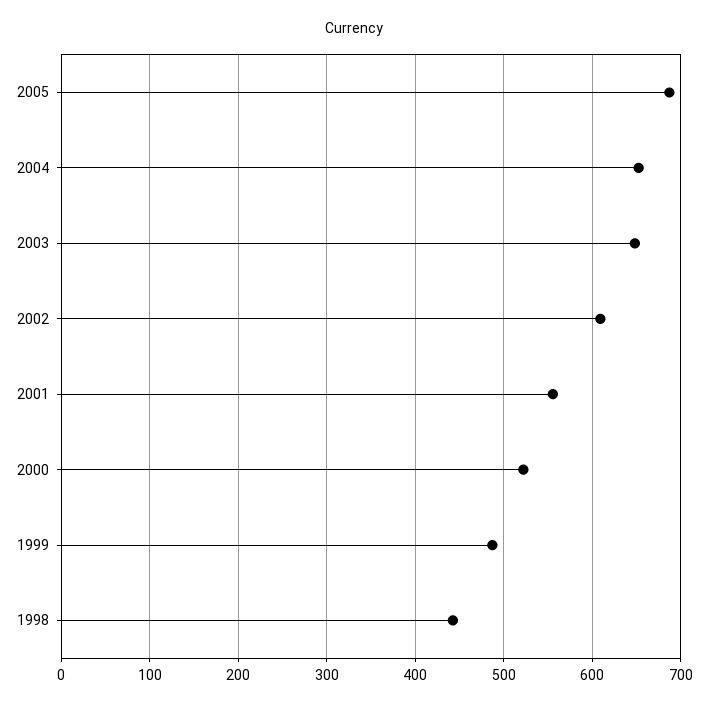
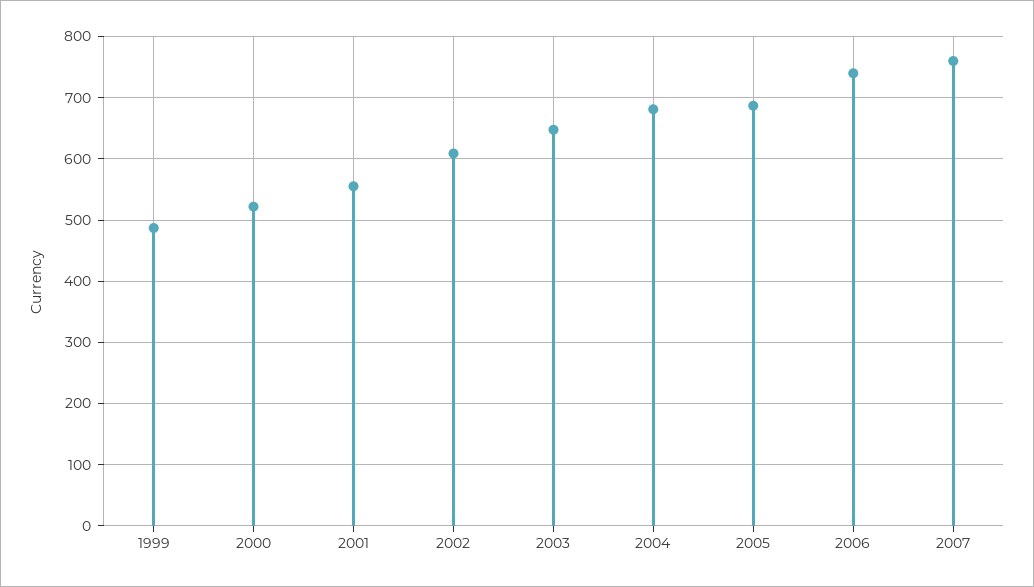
2004: 650 -> 680
1998: 440 -> none
2006: none -> 740
2007: none -> 760

